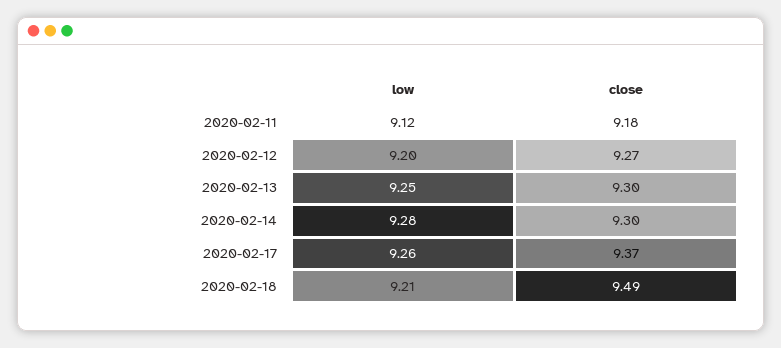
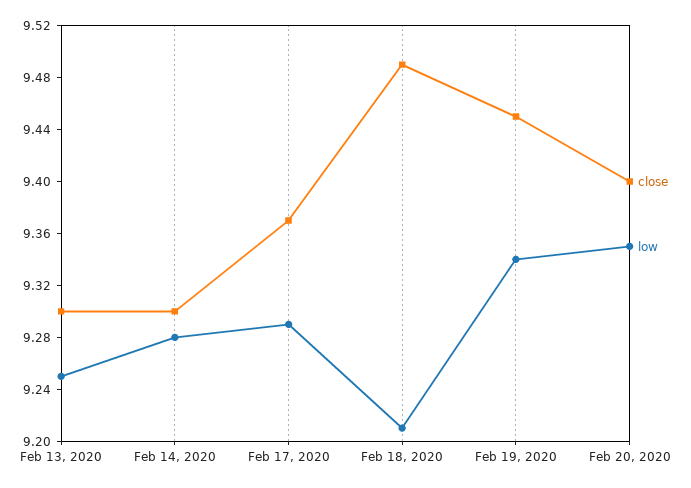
low, 2020-02-11: 9.12 -> none
close, 2020-02-11: 9.18 -> none
low, 2020-02-12: 9.2 -> none
close, 2020-02-12: 9.27 -> none
low, 2020-02-17: 9.26 -> 9.29
close, Feb 19, 2020: none -> 9.45
low, Feb 19, 2020: none -> 9.34
close, Feb 20, 2020: none -> 9.4
low, Feb 20, 2020: none -> 9.35

